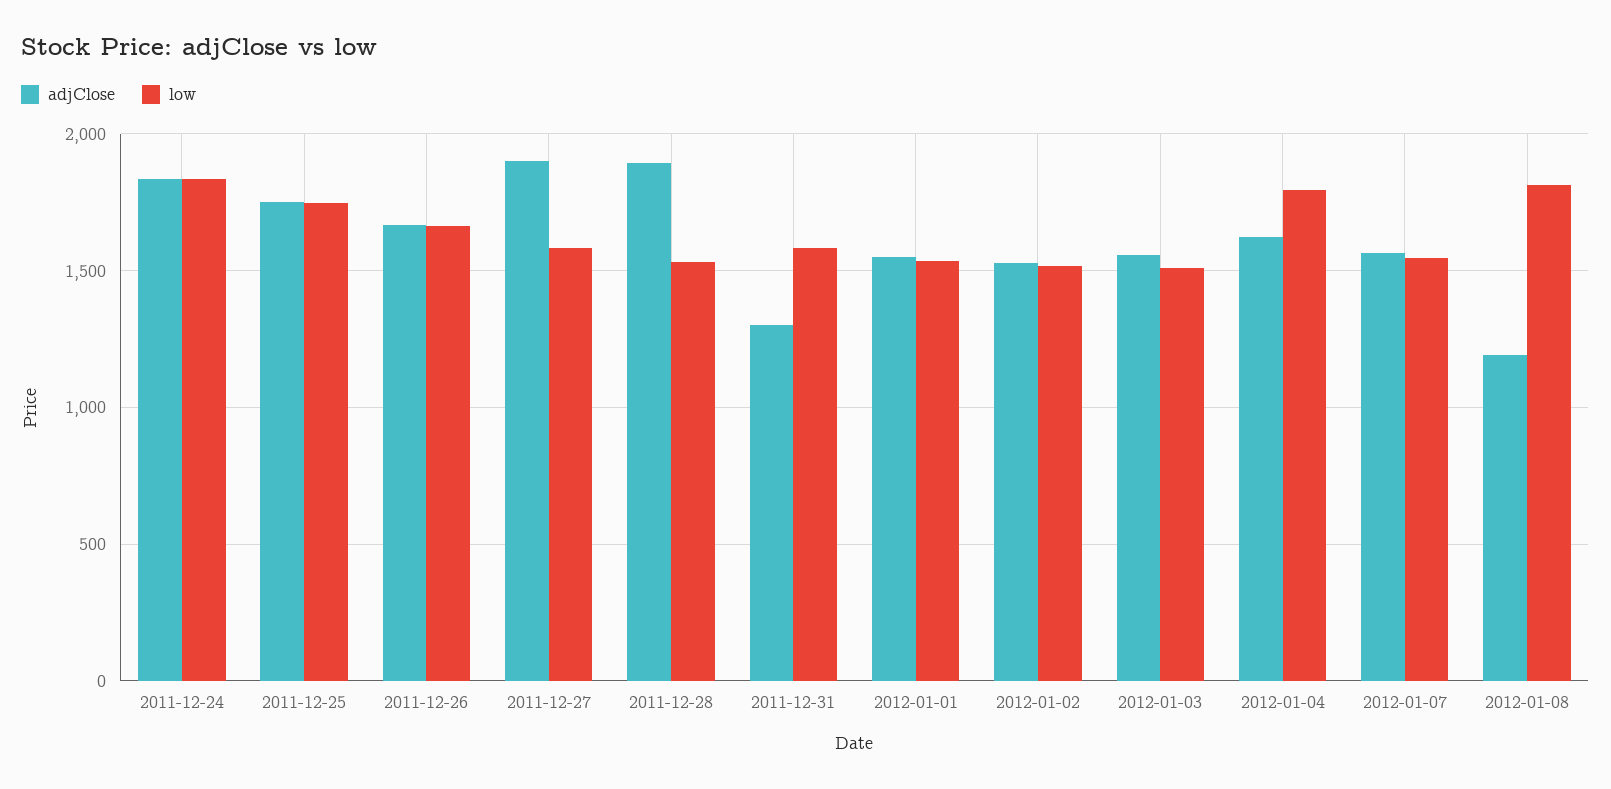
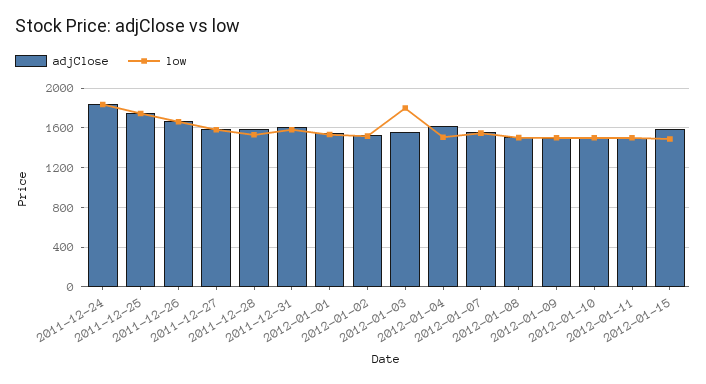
adjClose, 2011-12-27: 1900 -> 1600
adjClose, 2011-12-28: 1900 -> 1600
adjClose, 2011-12-31: 1300 -> 1600
low, 2012-01-03: 1500 -> 1800
low, 2012-01-04: 1800 -> 1500
adjClose, 2012-01-08: 1200 -> 1500
low, 2012-01-08: 1800 -> 1500
adjClose, 2012-01-09: none -> 1500
low, 2012-01-09: none -> 1500
adjClose, 2012-01-10: none -> 1500
low, 2012-01-10: none -> 1500
adjClose, 2012-01-11: none -> 1500
low, 2012-01-11: none -> 1500
adjClose, 2012-01-15: none -> 1600
low, 2012-01-15: none -> 1500

